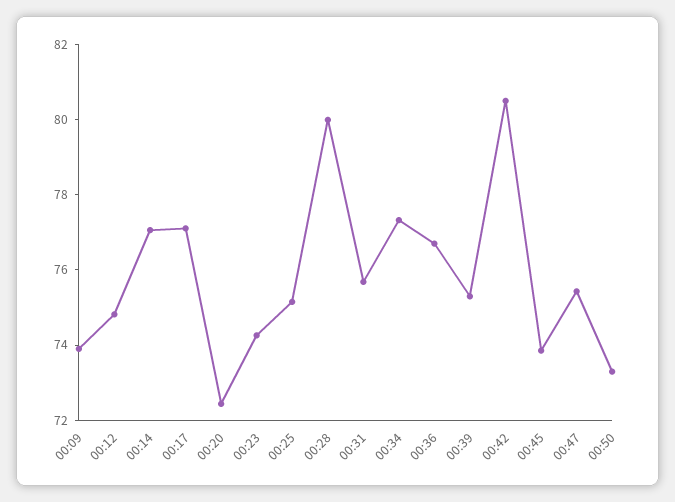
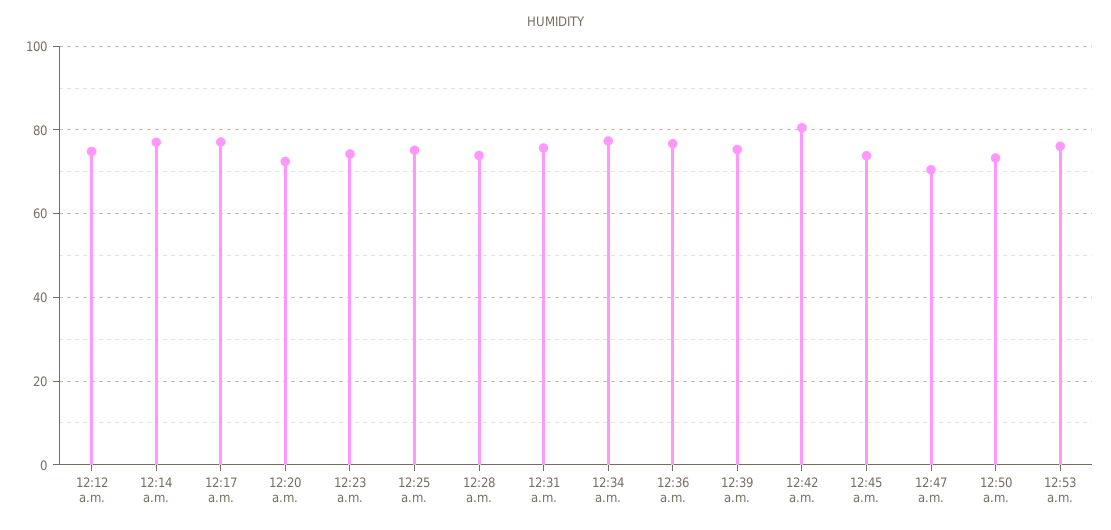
00:09: 74 -> none
00:28: 80 -> 74
00:47: 75.5 -> 70
12:53 a.m.: none -> 76

